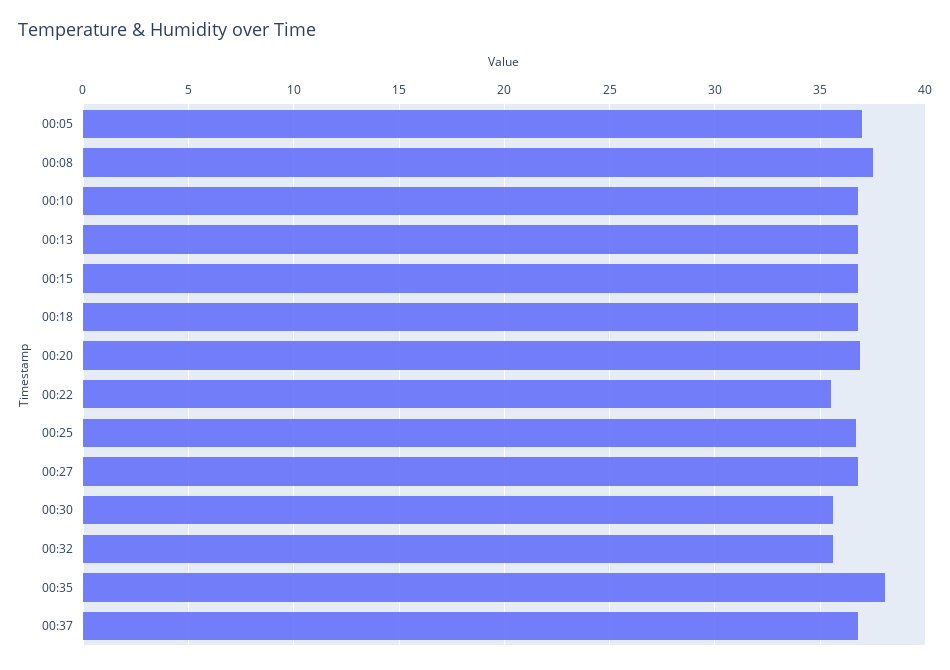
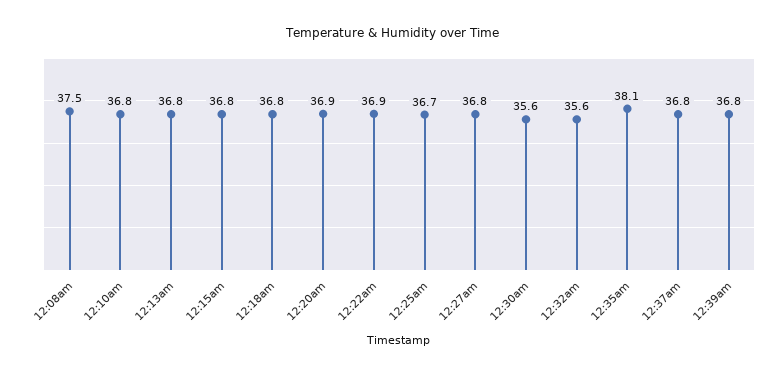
00:05: 37 -> none
00:22: 35.5 -> 36.9
12:39am: none -> 36.8

